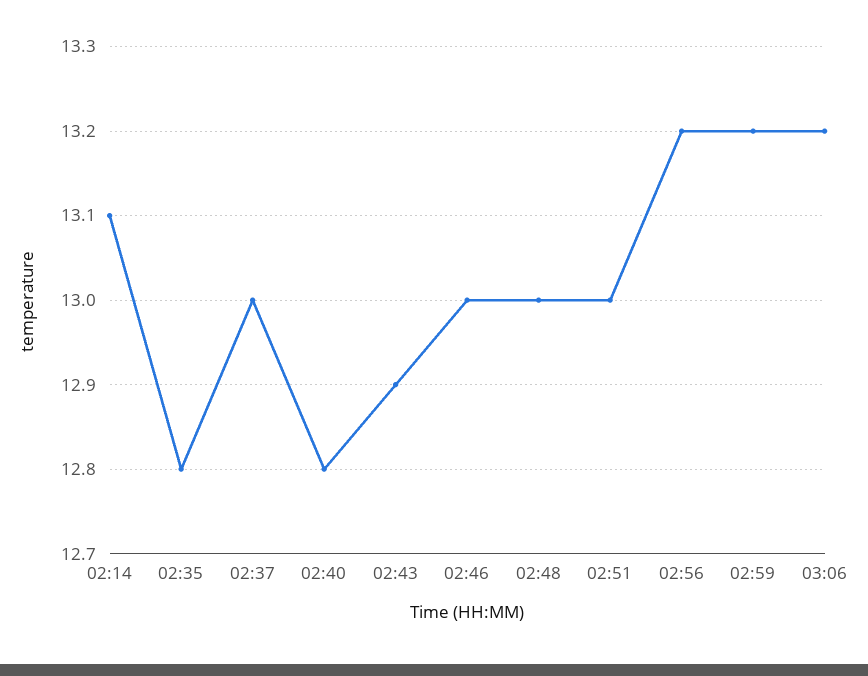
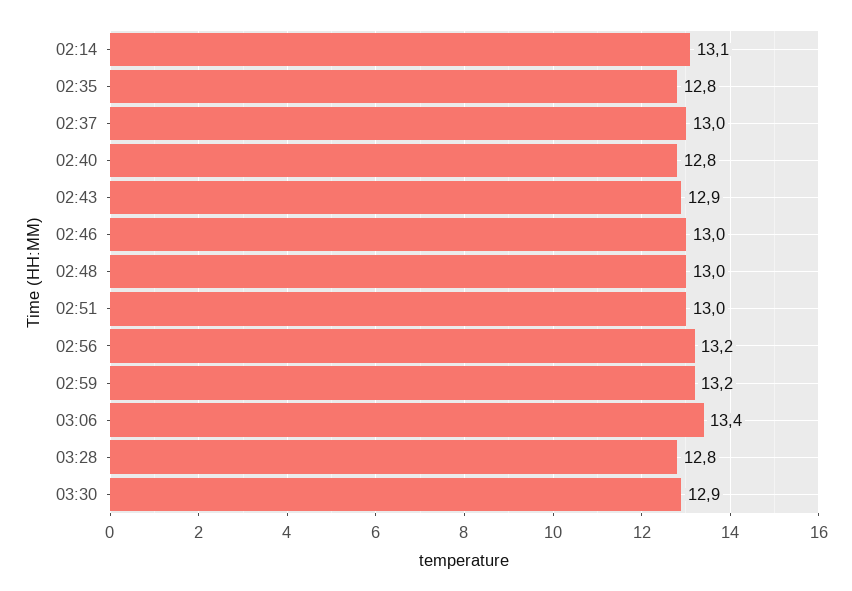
03:06: 13.2 -> 13.4
03:28: none -> 12.8
03:30: none -> 12.9

